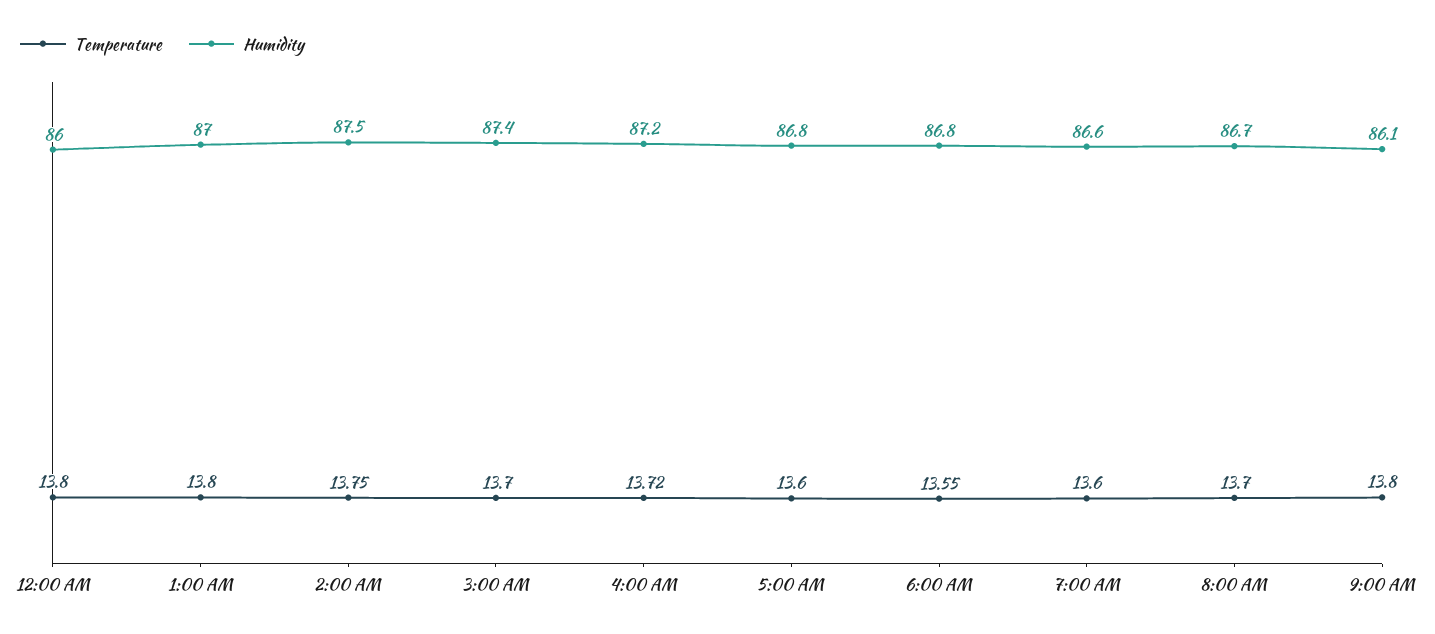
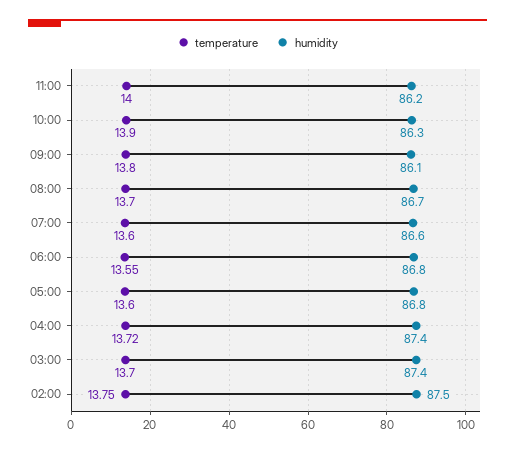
Temperature, 12:00 AM: 13.8 -> none
Humidity, 12:00 AM: 86 -> none
Temperature, 1:00 AM: 13.8 -> none
Humidity, 1:00 AM: 87 -> none
Humidity, 4:00 AM: 87.2 -> 87.4
Temperature, 11:00: none -> 14
Humidity, 11:00: none -> 86.2
Temperature, 10:00: none -> 13.9
Humidity, 10:00: none -> 86.3

